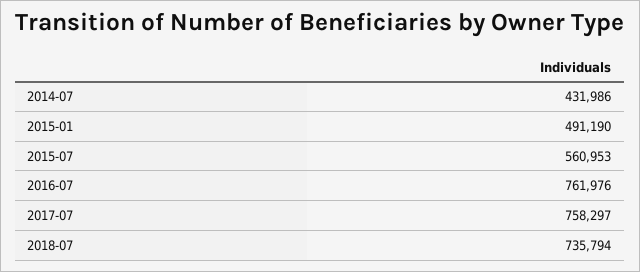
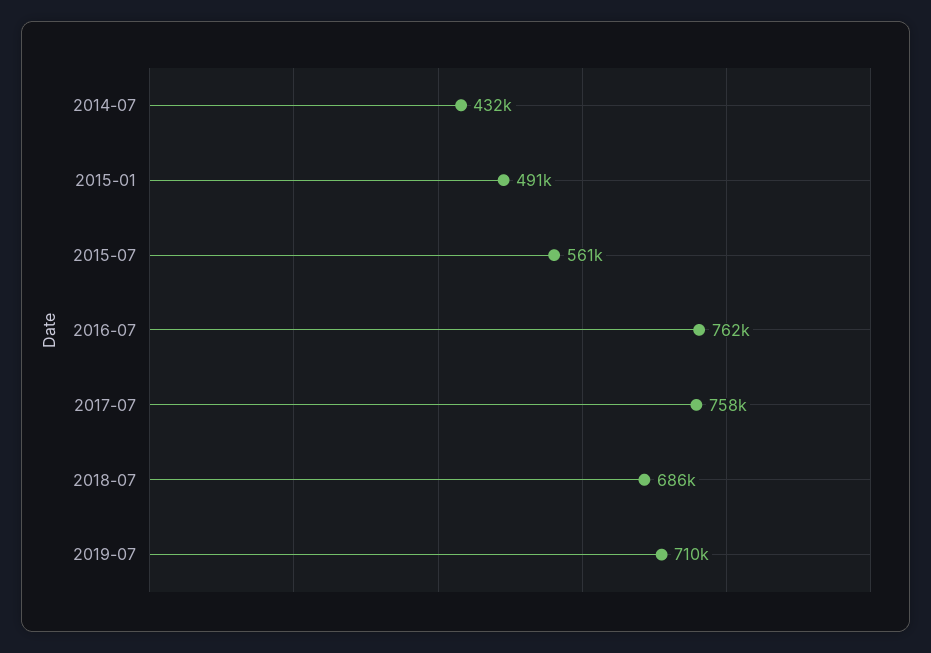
2018-07: 735794 -> 686000
2019-07: none -> 710000

